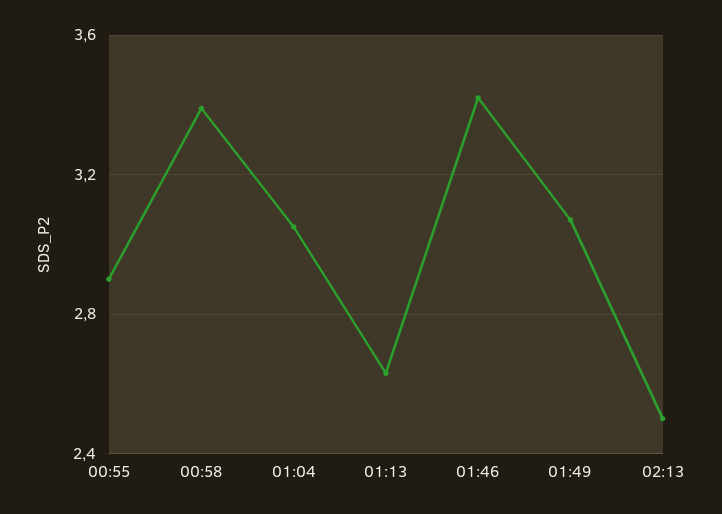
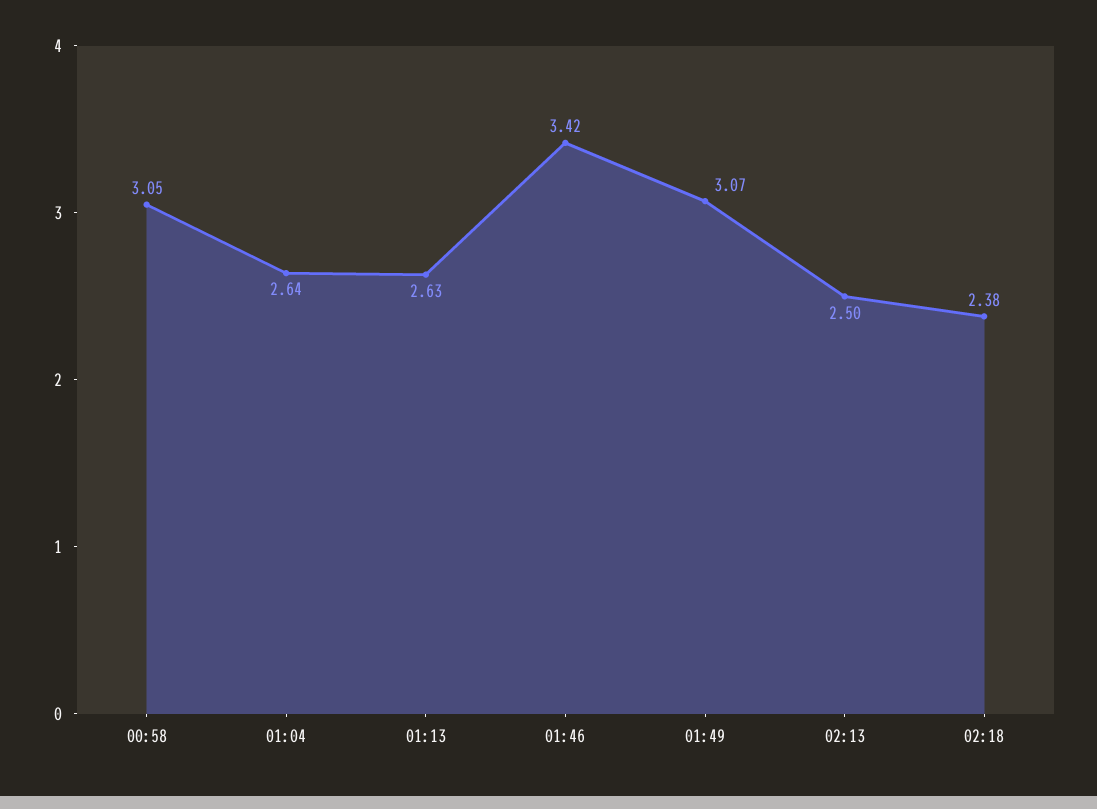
00:55: 2.9 -> none
00:58: 3.4 -> 3.05
01:04: 3.05 -> 2.64
02:18: none -> 2.38

